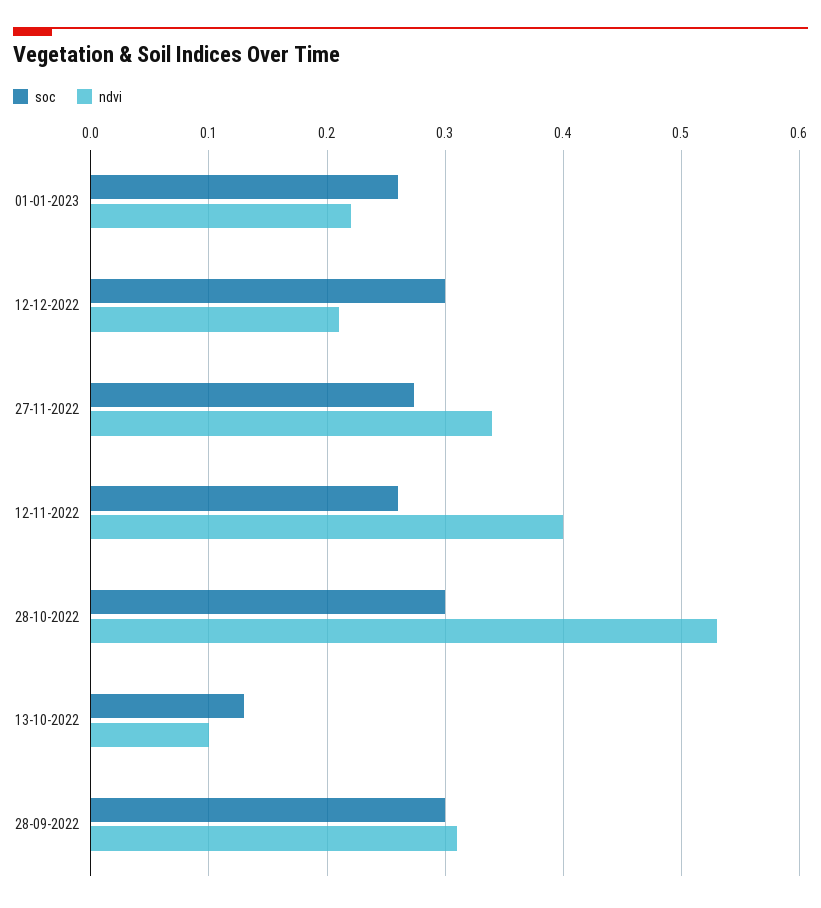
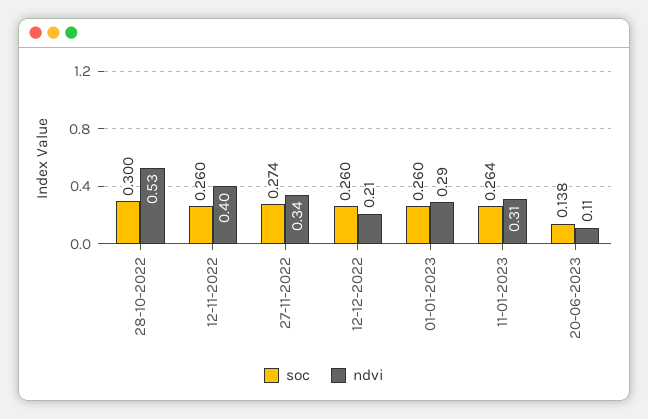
ndvi, 01-01-2023: 0.22 -> 0.29
soc, 12-12-2022: 0.3 -> 0.26
soc, 13-10-2022: 0.13 -> none
ndvi, 13-10-2022: 0.1 -> none
soc, 28-09-2022: 0.3 -> none
ndvi, 28-09-2022: 0.31 -> none
soc, 11-01-2023: none -> 0.264
ndvi, 11-01-2023: none -> 0.31
soc, 20-06-2023: none -> 0.138
ndvi, 20-06-2023: none -> 0.11

